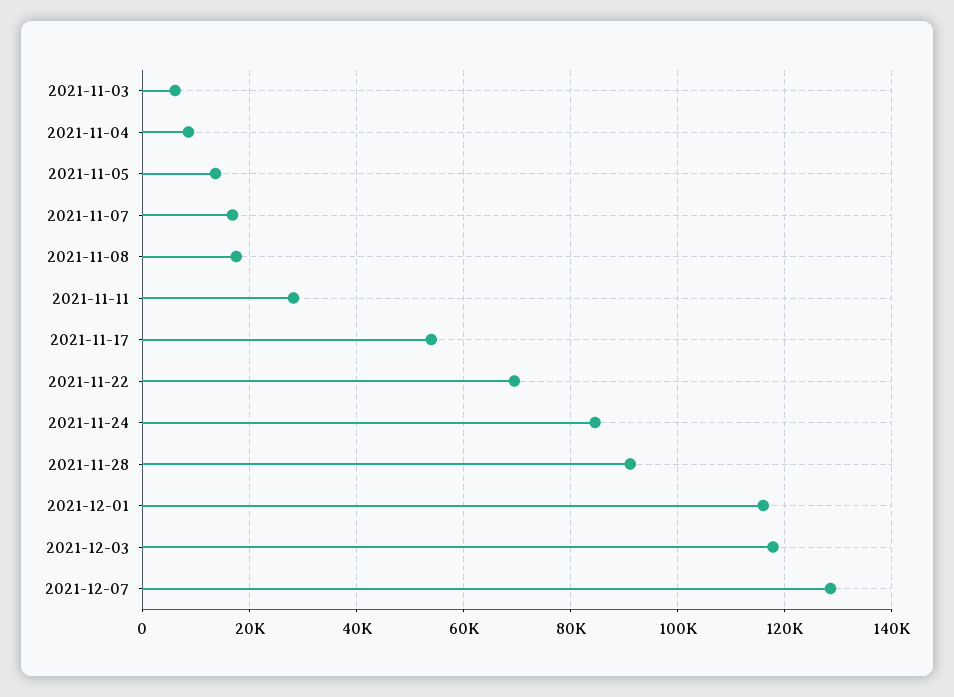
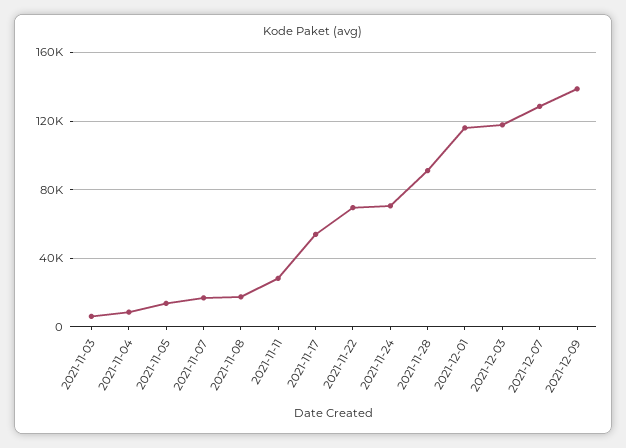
2021-11-24: 84000 -> 70000
2021-12-09: none -> 140000

